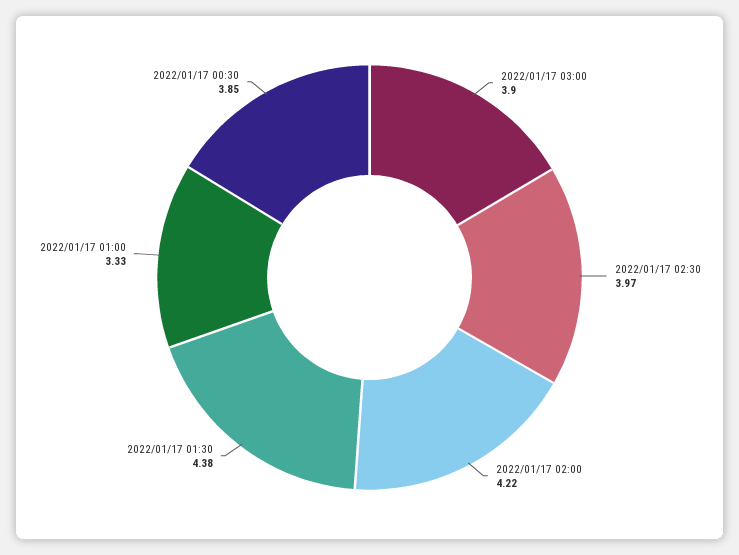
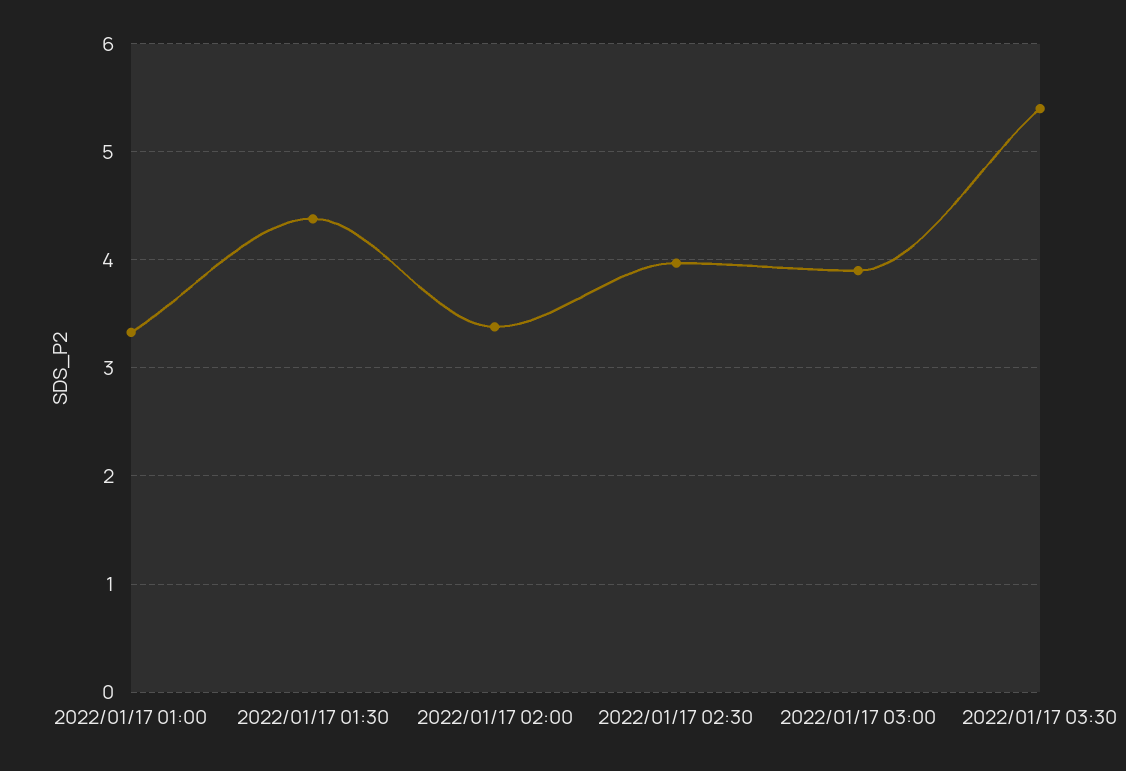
2022/01/17 02:00: 4.22 -> 3.4
2022/01/17 00:30: 3.85 -> none
2022/01/17 03:30: none -> 5.4

